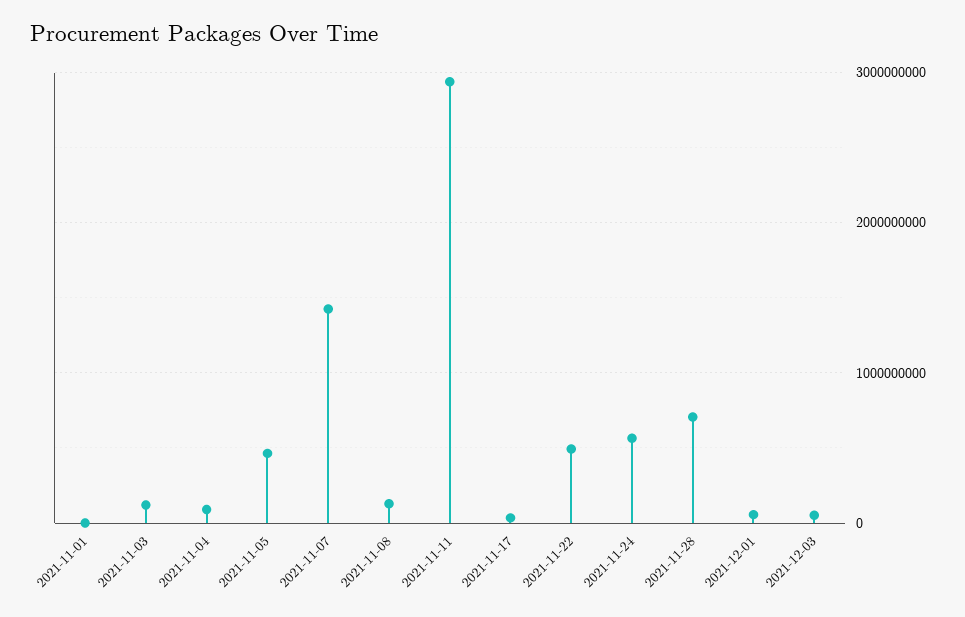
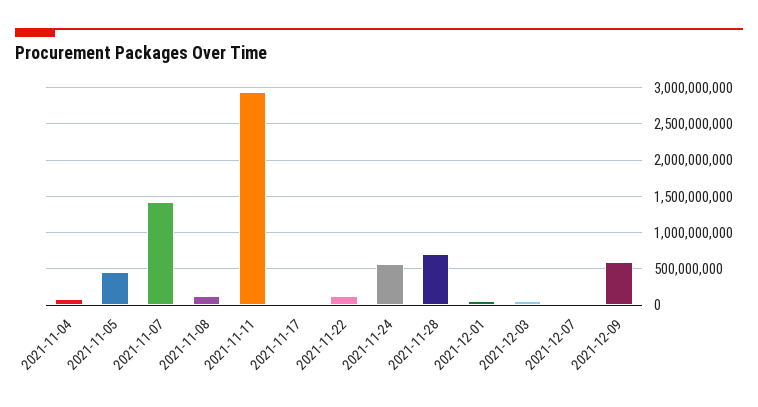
2021-11-01: 0 -> none
2021-11-03: 100000000 -> none
2021-11-22: 500000000 -> 100000000
2021-12-07: none -> 0
2021-12-09: none -> 600000000

